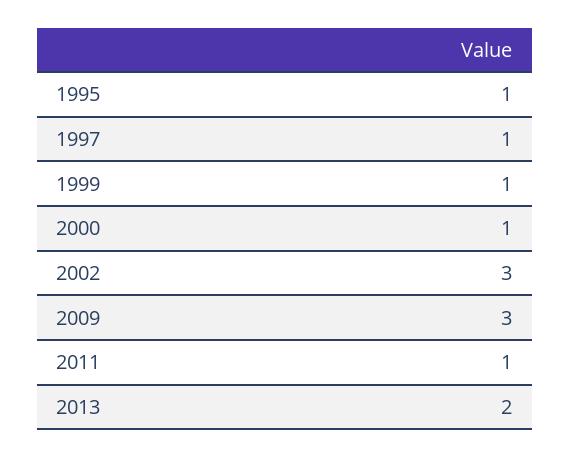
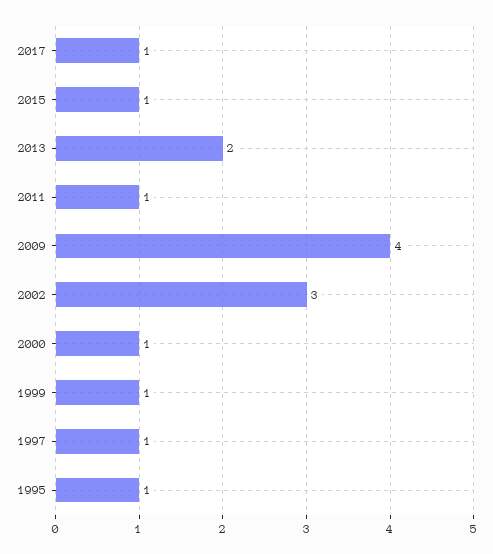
2009: 3 -> 4
2017: none -> 1
2015: none -> 1

